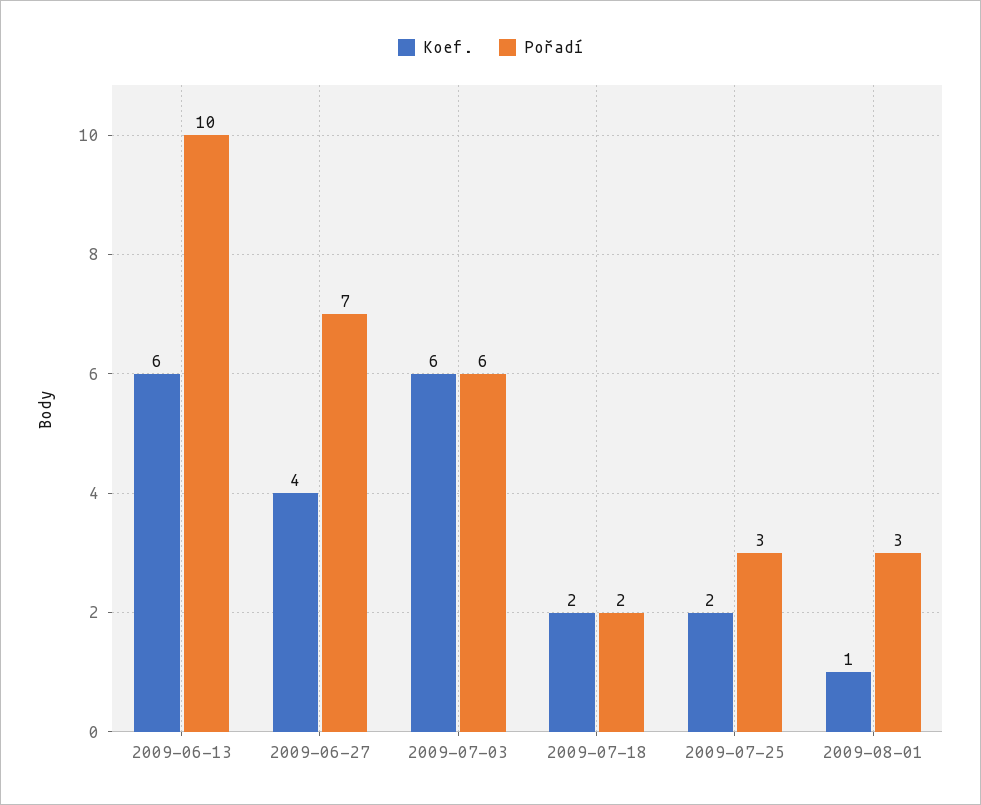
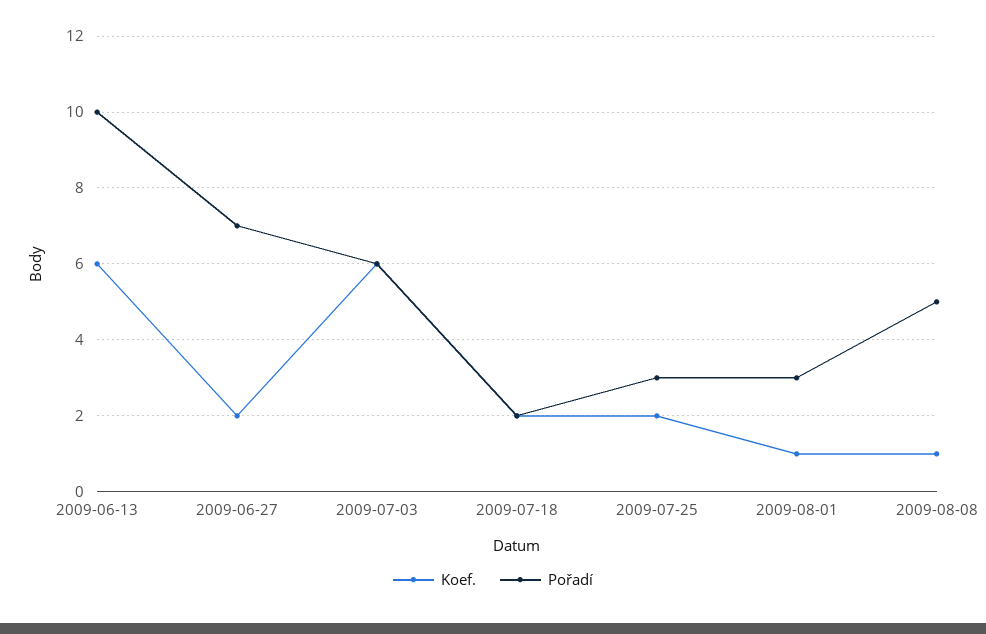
Koef., 2009-06-27: 4 -> 2
Koef., 2009-08-08: none -> 1
Pořadí, 2009-08-08: none -> 5

